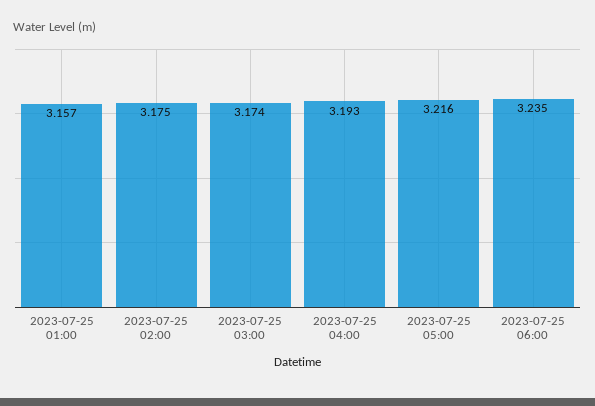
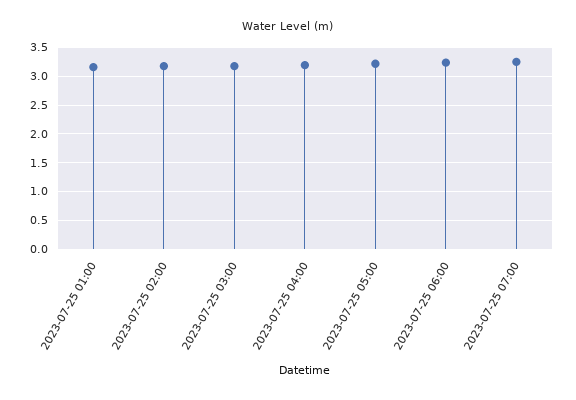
2023-07-25 07:00: none -> 3.25

